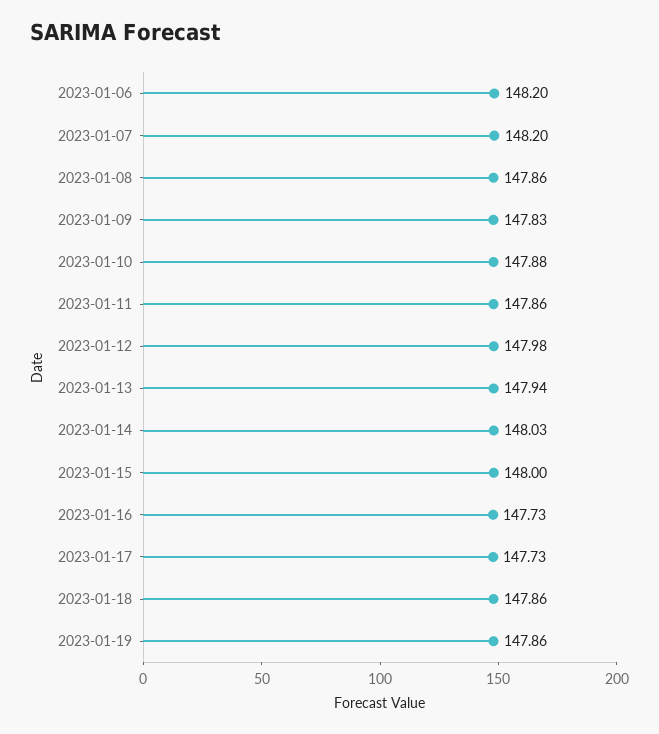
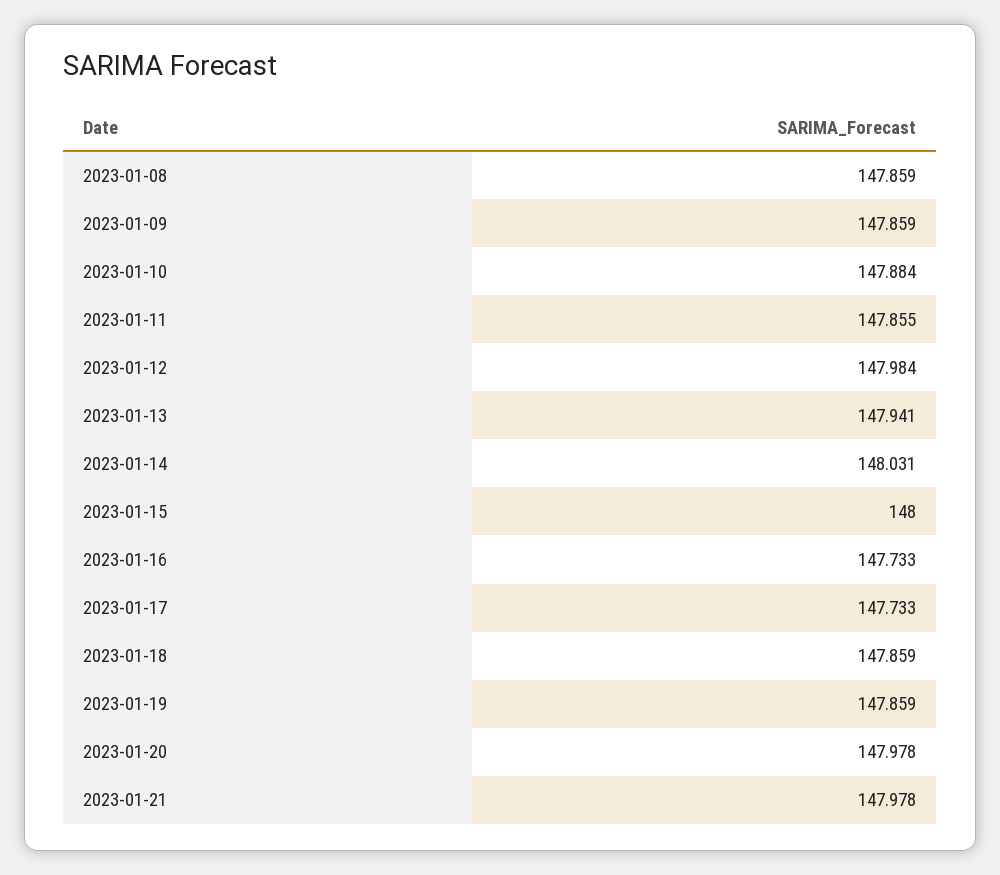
2023-01-06: 148.2 -> none
2023-01-07: 148.2 -> none
2023-01-09: 147.83 -> 147.859
2023-01-20: none -> 147.978
2023-01-21: none -> 147.978

